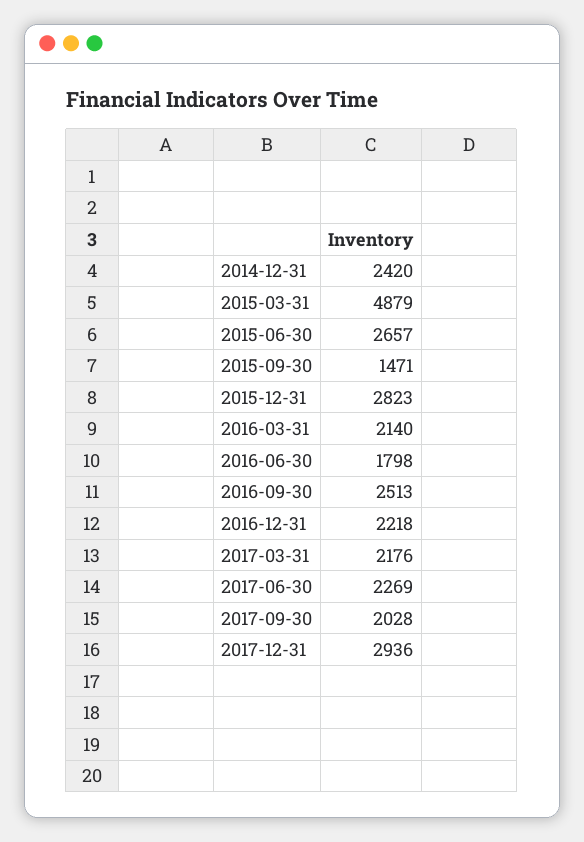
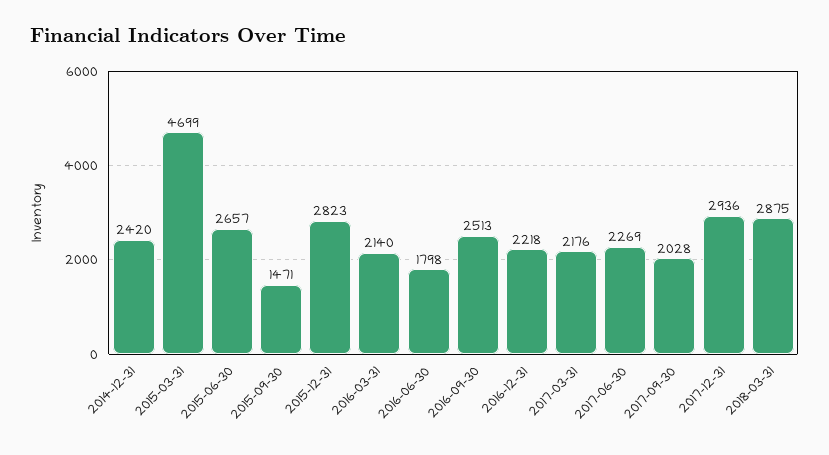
2015-03-31: 4879 -> 4699
2018-03-31: none -> 2875

